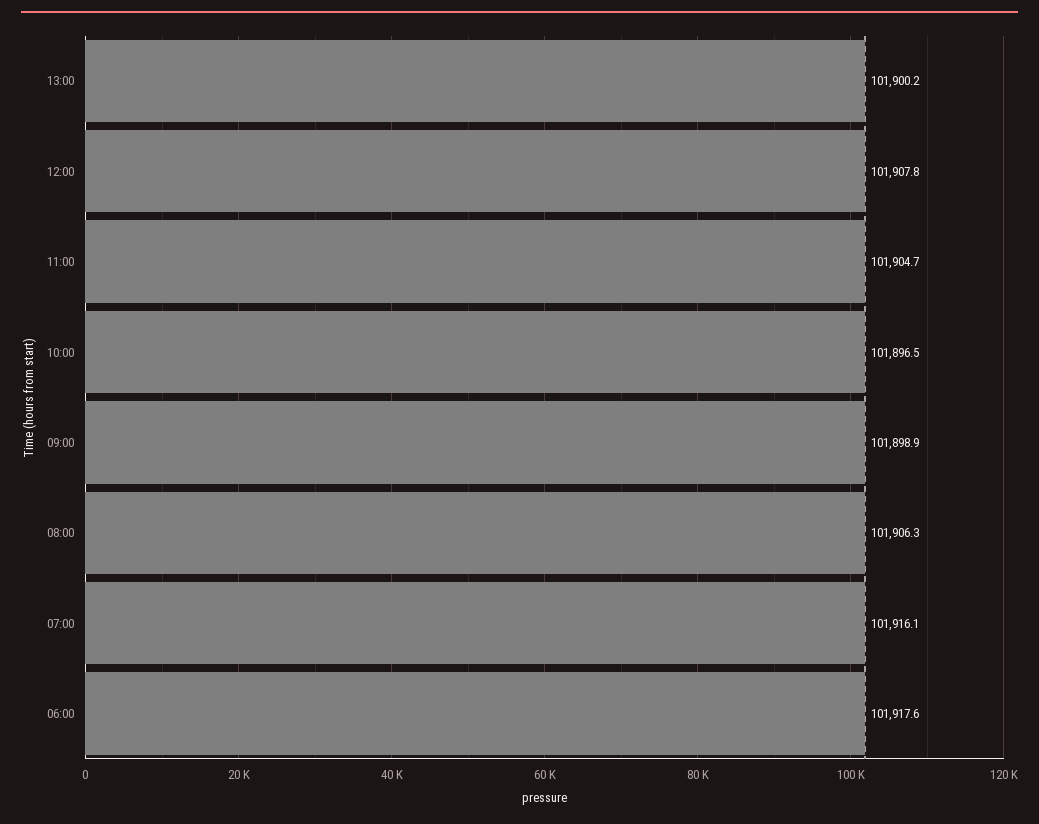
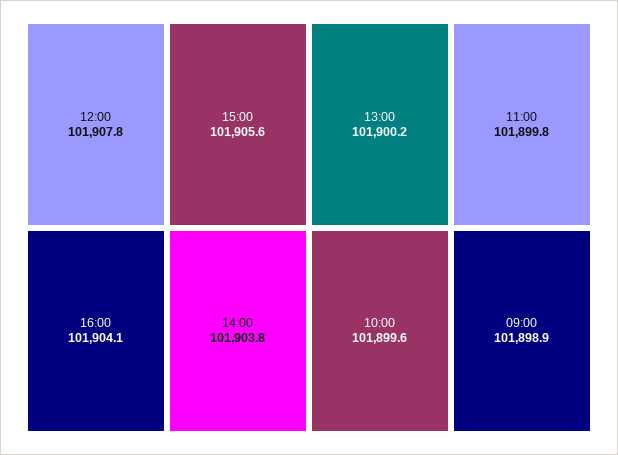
11:00: 101904.7 -> 101899.8
10:00: 101896.5 -> 101899.6
08:00: 101906.3 -> none
07:00: 101916.1 -> none
06:00: 101917.6 -> none
15:00: none -> 101905.6
16:00: none -> 101904.1
14:00: none -> 101903.8

